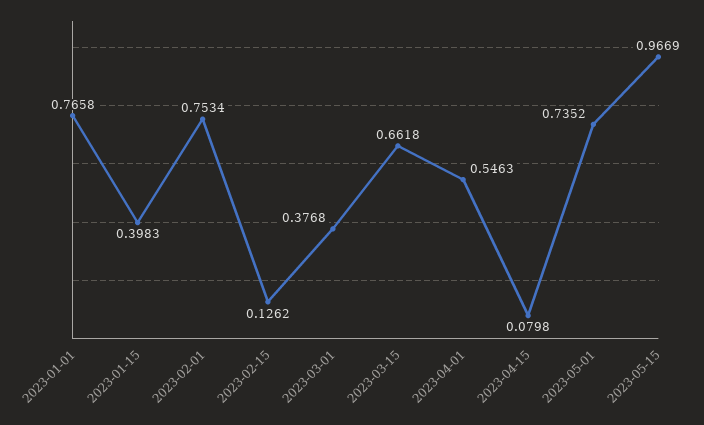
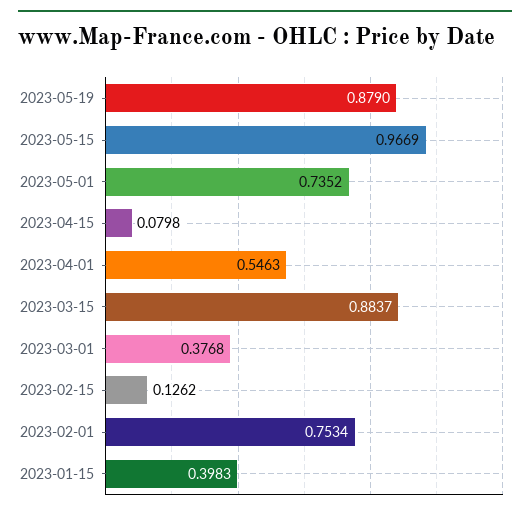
2023-01-01: 0.7658 -> none
2023-03-15: 0.6618 -> 0.8837
2023-05-19: none -> 0.879

